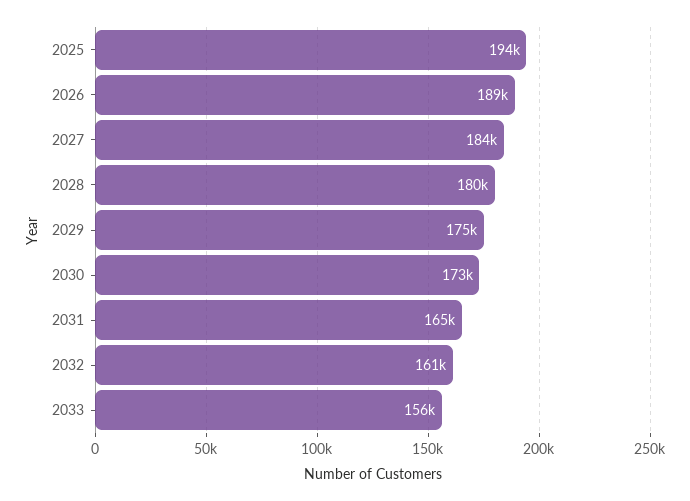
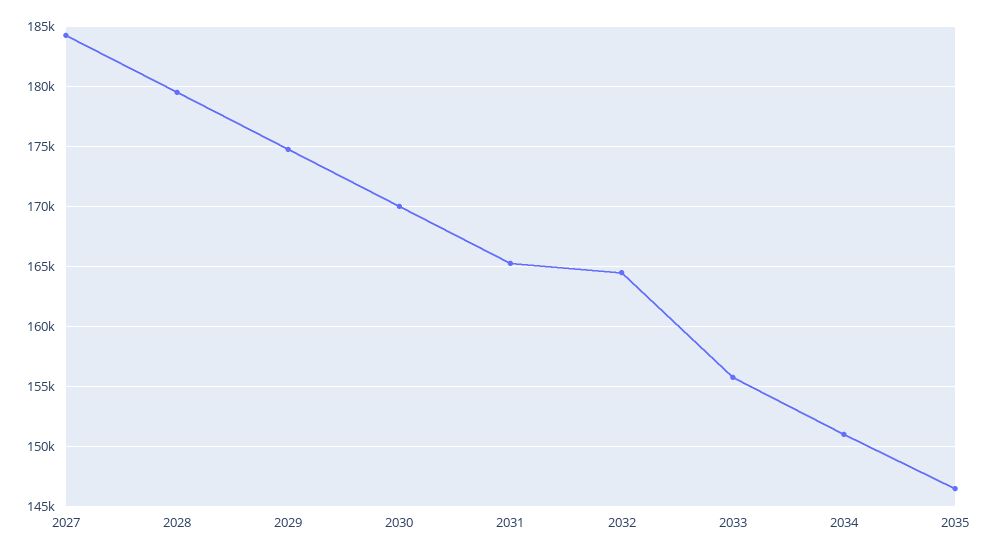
2025: 194000 -> none
2026: 189000 -> none
2030: 173000 -> 170000
2032: 161000 -> 164500
2034: none -> 151000
2035: none -> 146500

